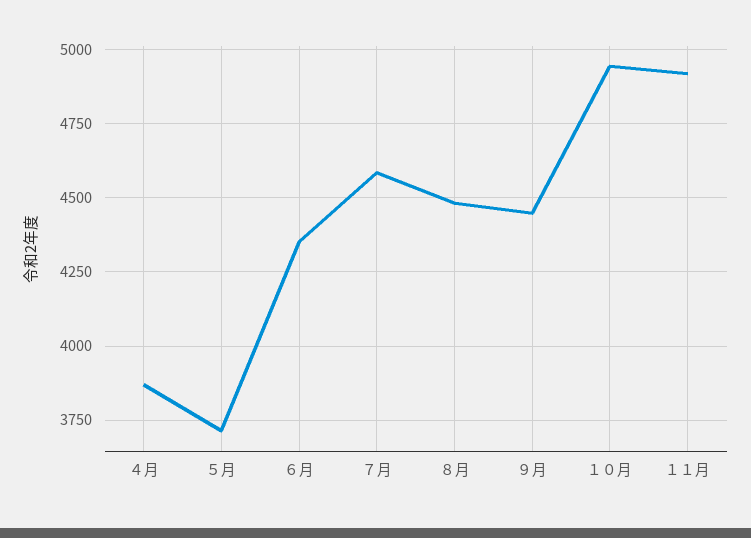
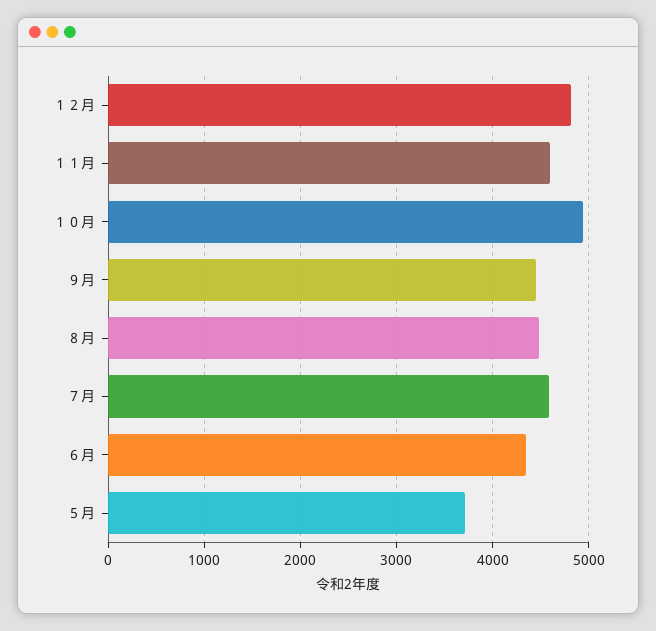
４月: 3875 -> none
１１月: 4925 -> 4600
１２月: none -> 4800

